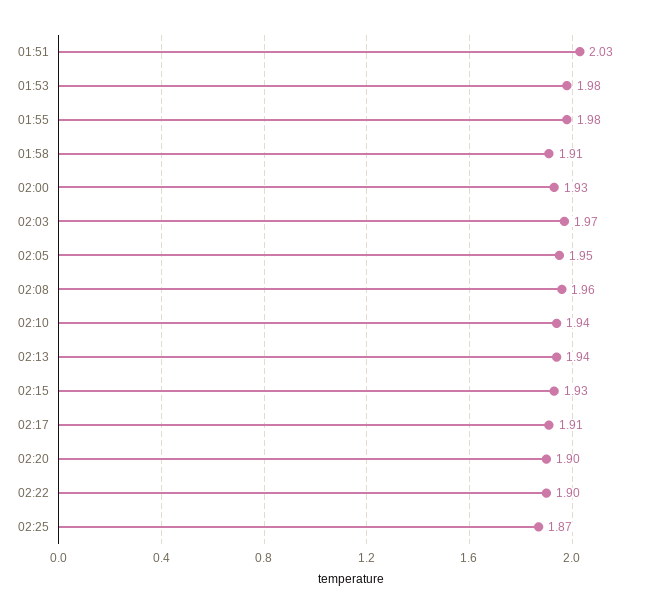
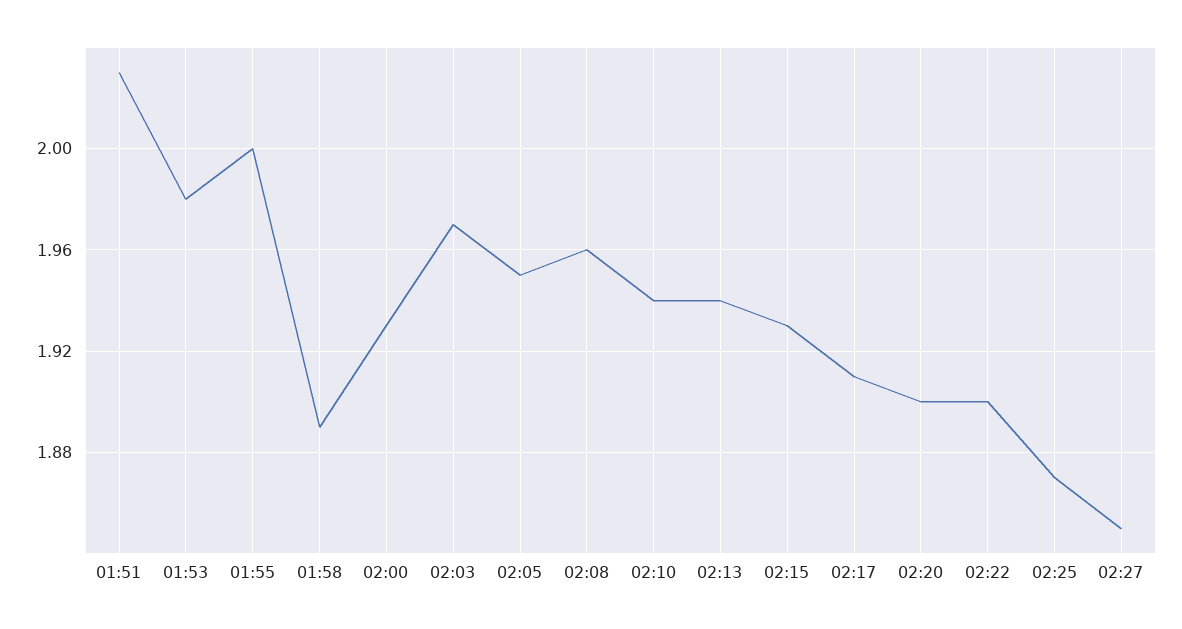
01:55: 1.98 -> 2
01:58: 1.91 -> 1.89
02:27: none -> 1.85

